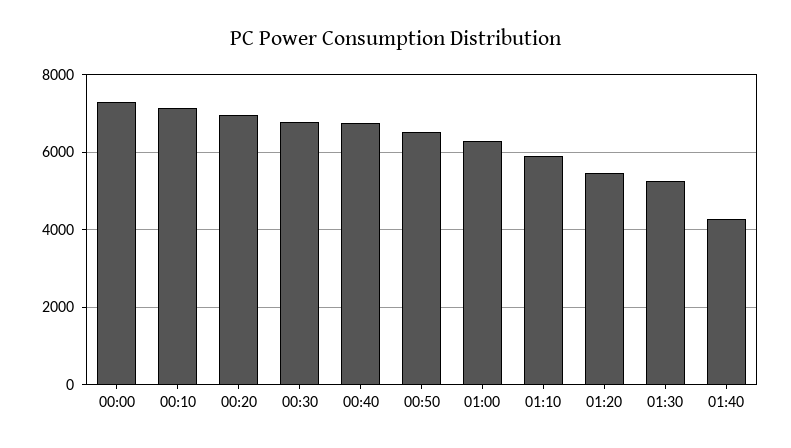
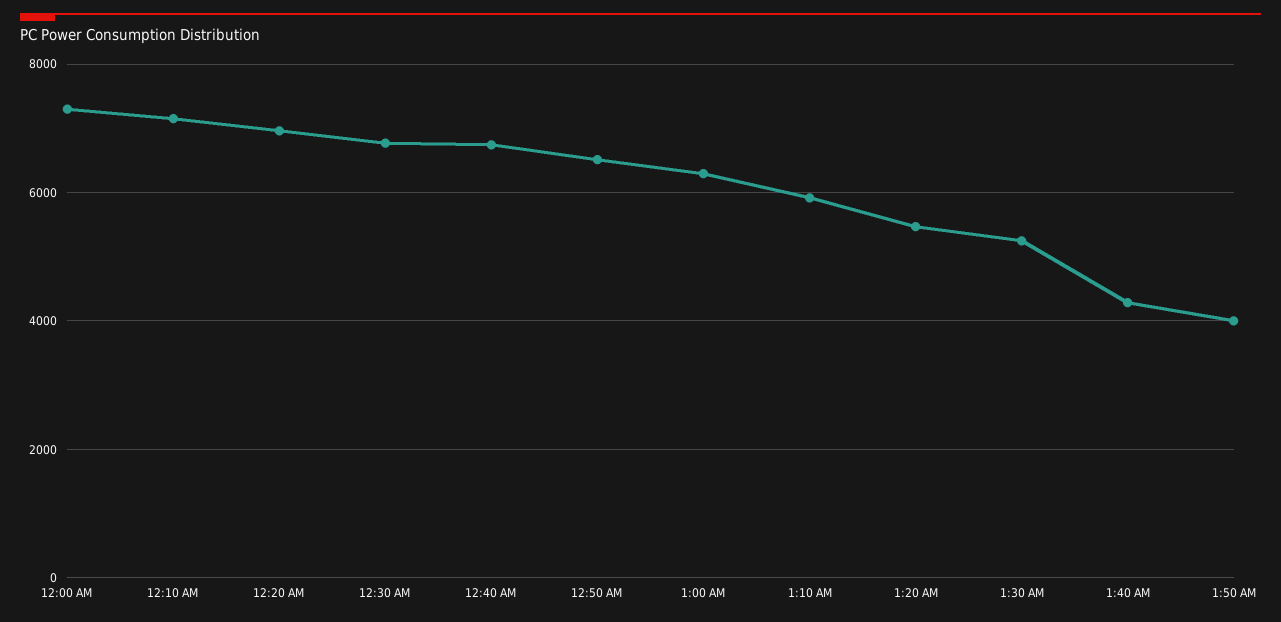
1:50 AM: none -> 4000

